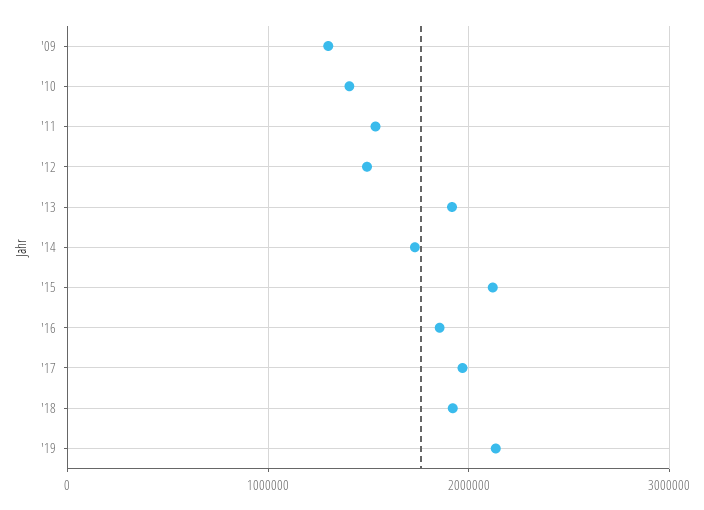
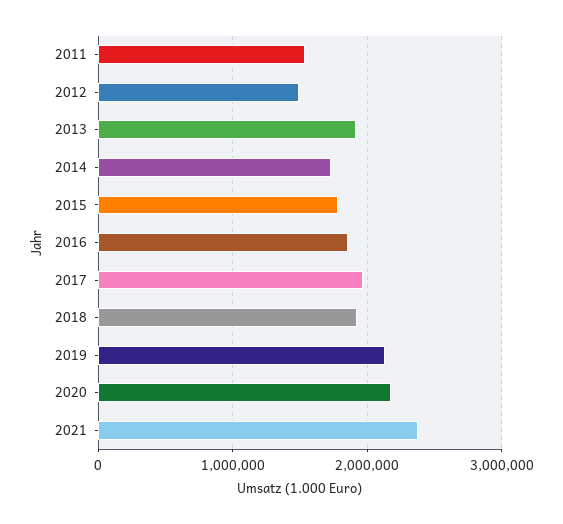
'09: 1300000 -> none
'10: 1400000 -> none
'15: 2100000 -> 1800000
2020: none -> 2200000
2021: none -> 2400000

